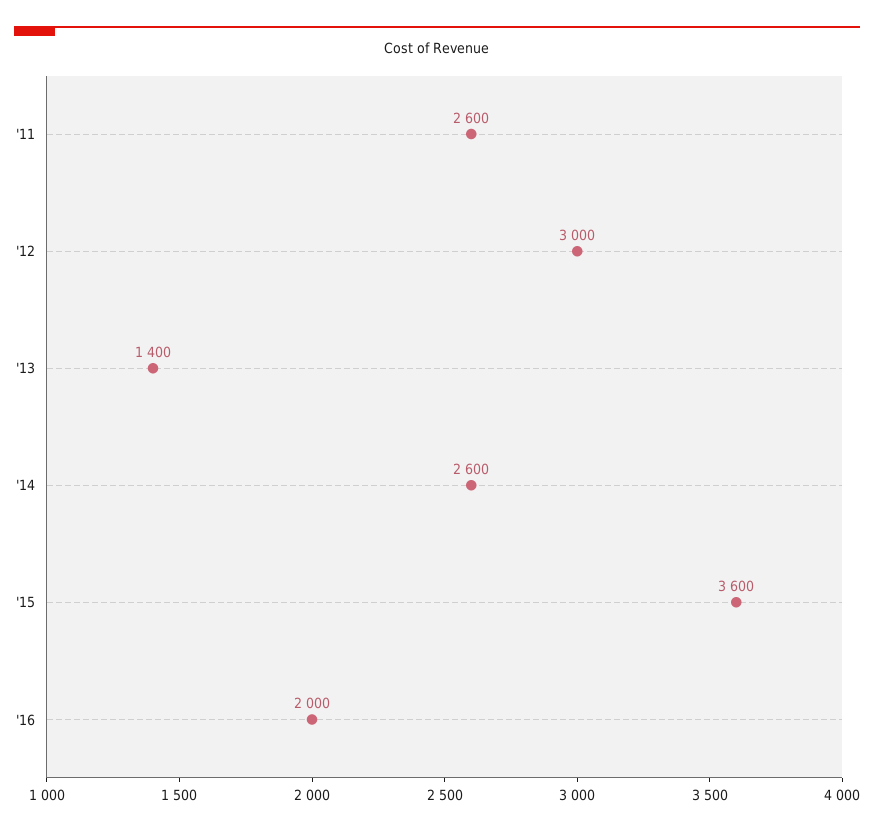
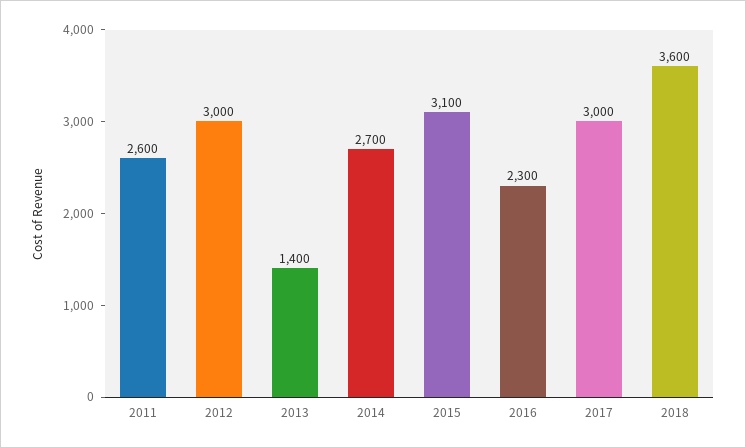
'14: 2600 -> 2700
'15: 3600 -> 3100
'16: 2000 -> 2300
2017: none -> 3000
2018: none -> 3600

